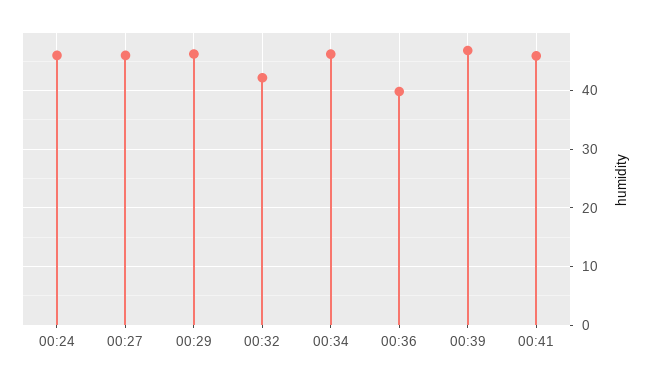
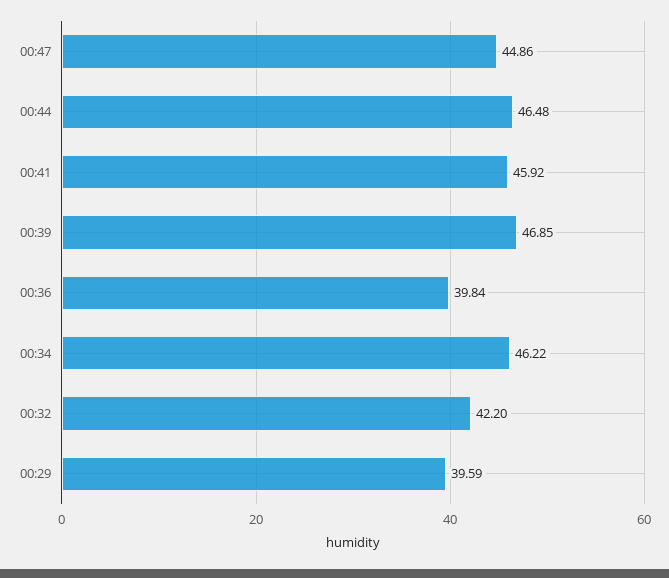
00:24: 46 -> none
00:27: 46 -> none
00:29: 46 -> 39.59
00:47: none -> 44.86
00:44: none -> 46.48

